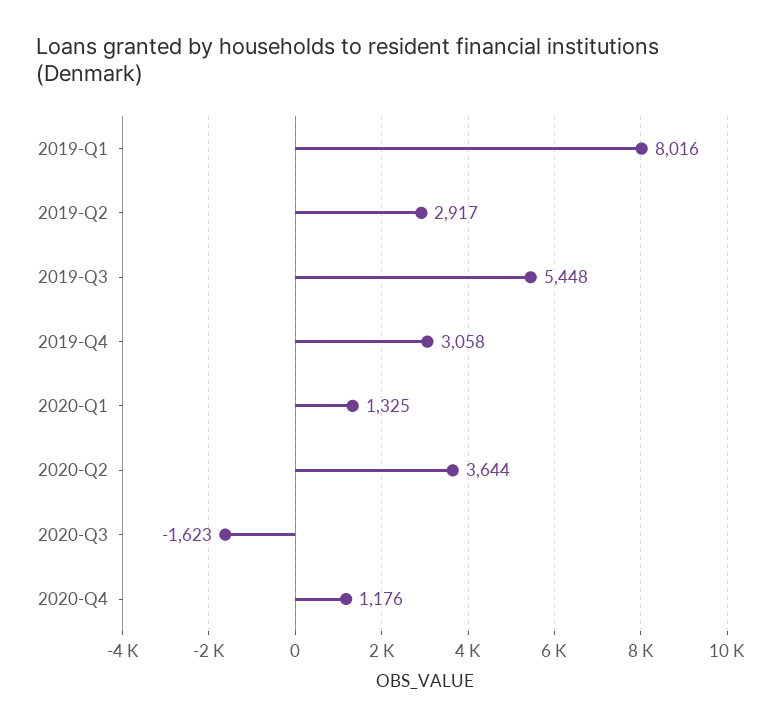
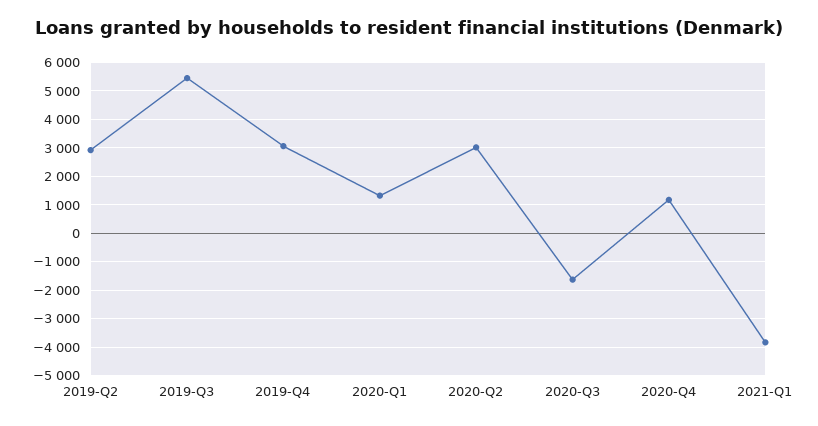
2019-Q1: 8016 -> none
2020-Q2: 3644 -> 3000
2021-Q1: none -> -3750

